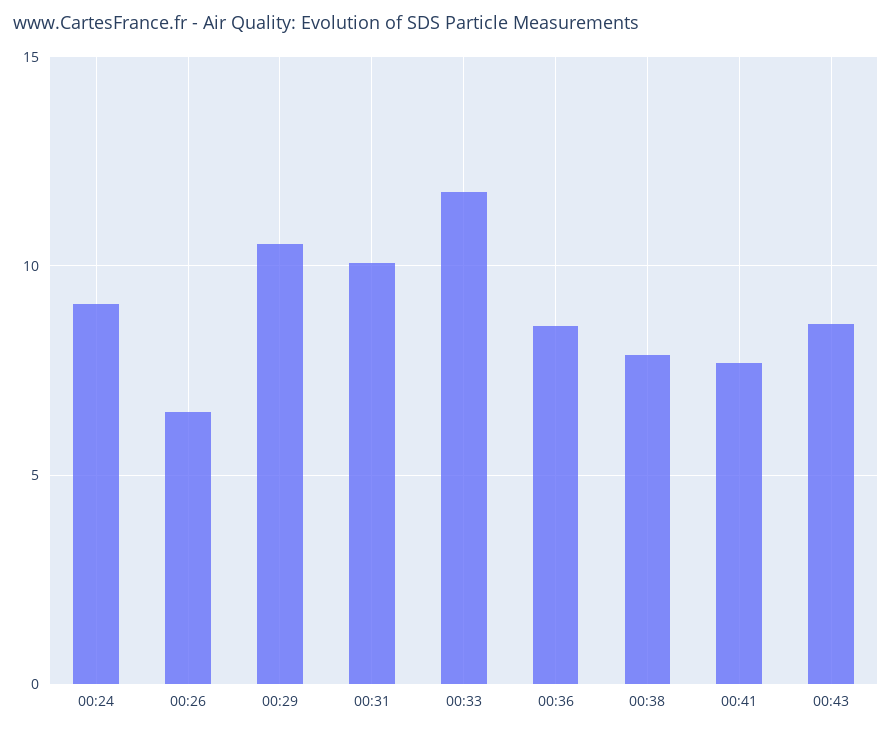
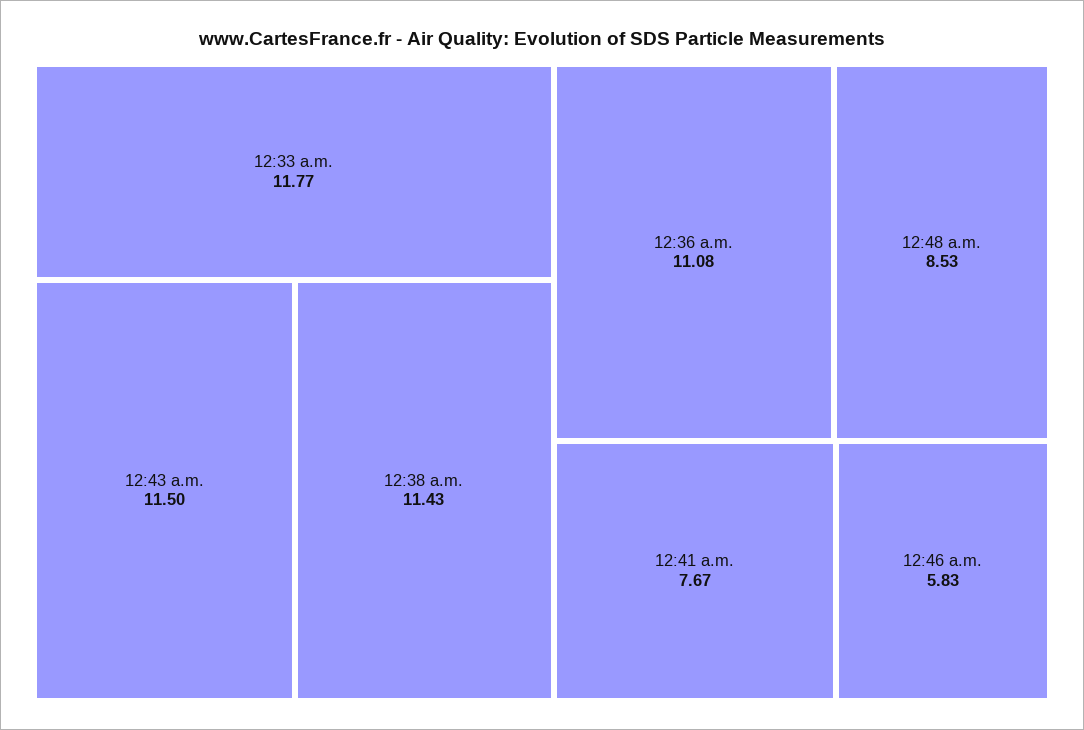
00:24: 9 -> none
00:26: 6.5 -> none
00:29: 10.5 -> none
00:31: 10 -> none
00:36: 8.5 -> 11.08
00:38: 8 -> 11.43
00:43: 8.5 -> 11.5
12:48 a.m.: none -> 8.53
12:46 a.m.: none -> 5.83

